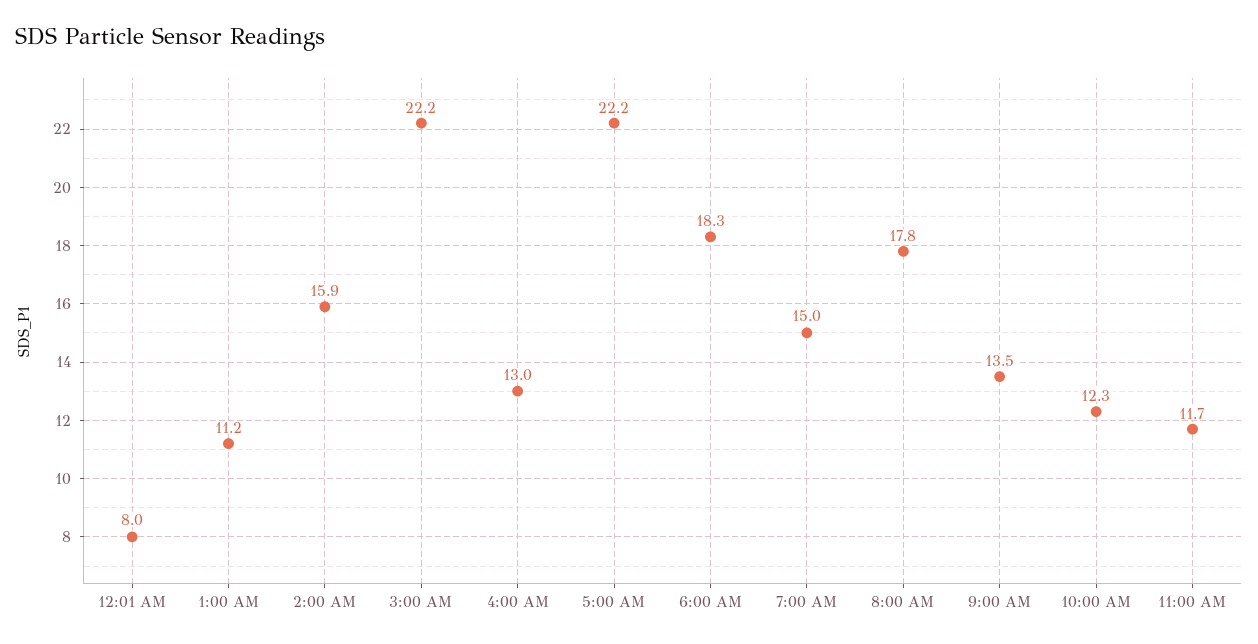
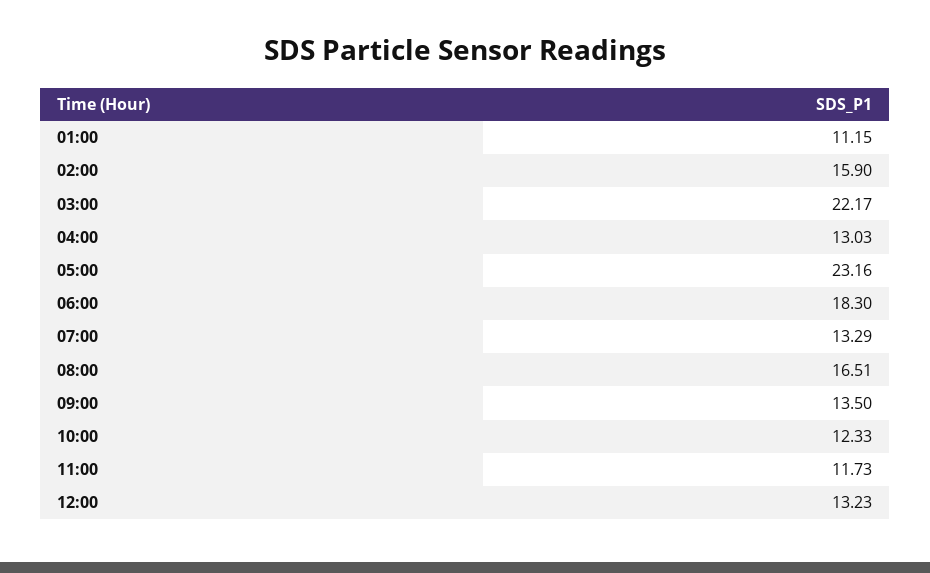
12:01 AM: 8 -> none
5:00 AM: 22.2 -> 23.16
7:00 AM: 15 -> 13.29
8:00 AM: 17.8 -> 16.51
12:00: none -> 13.23

